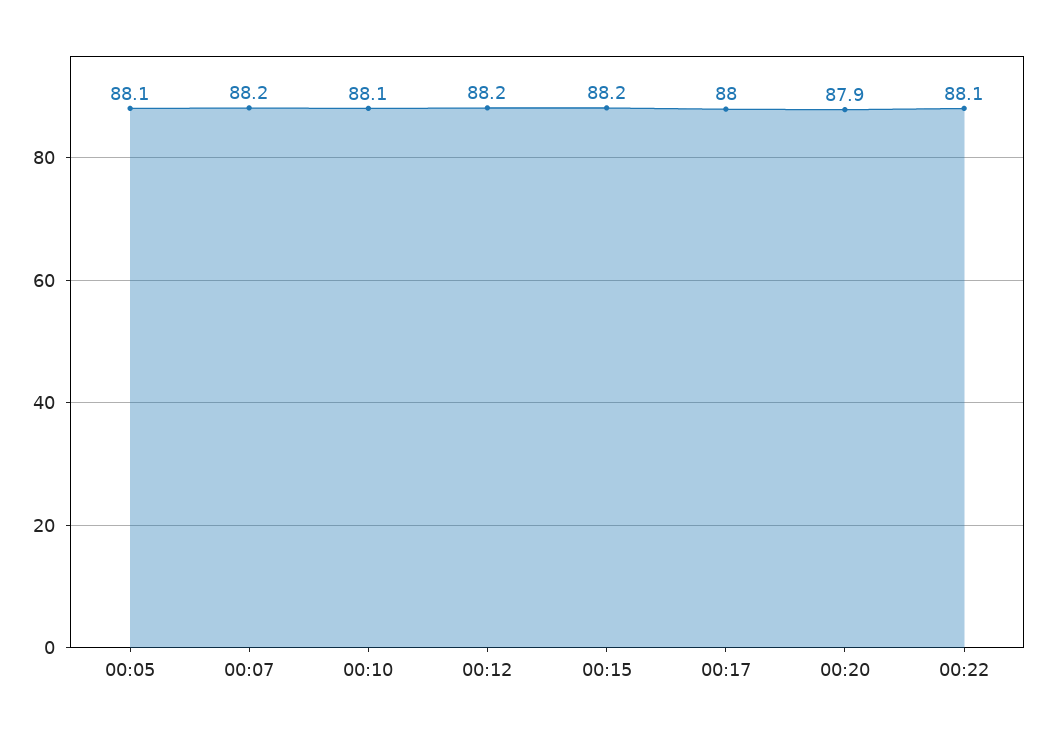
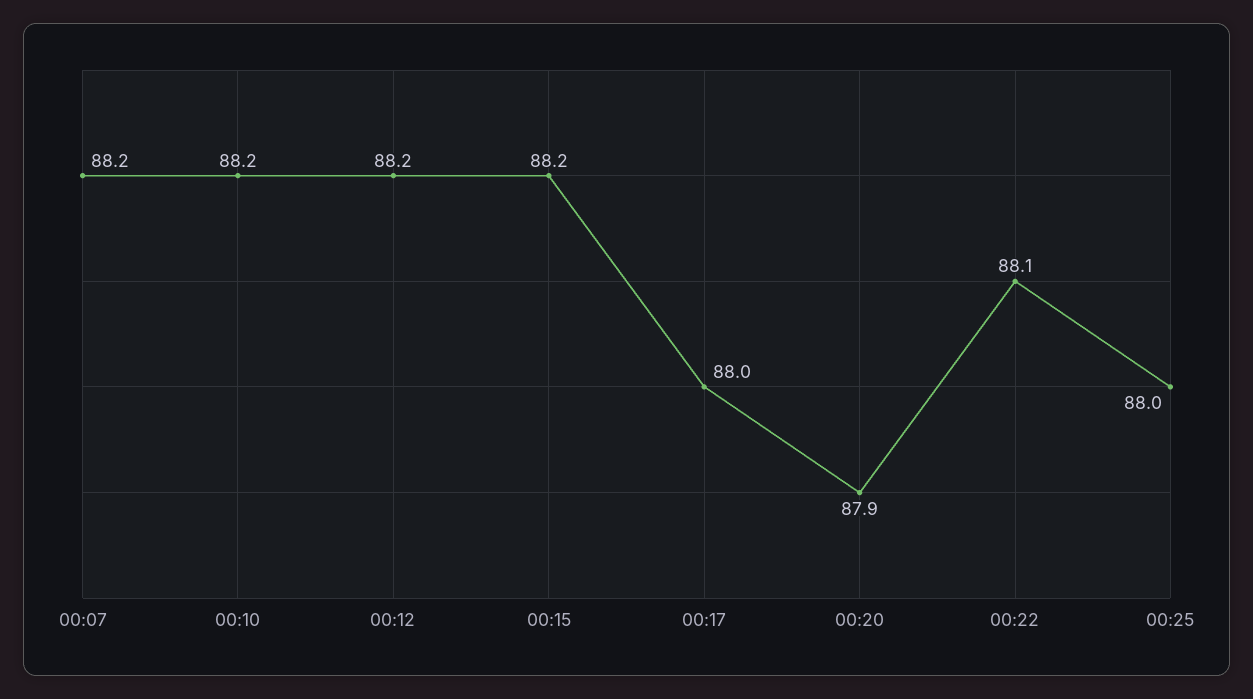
00:05: 88.1 -> none
00:10: 88.1 -> 88.2
00:25: none -> 88

